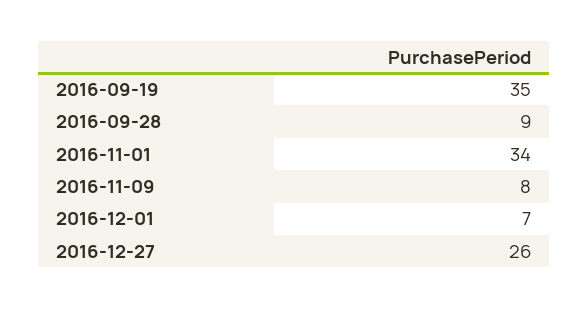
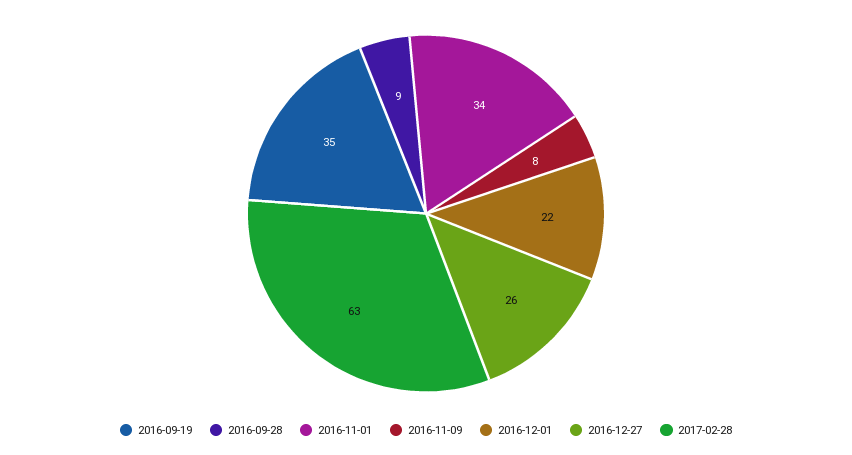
2016-12-01: 7 -> 22
2017-02-28: none -> 63

